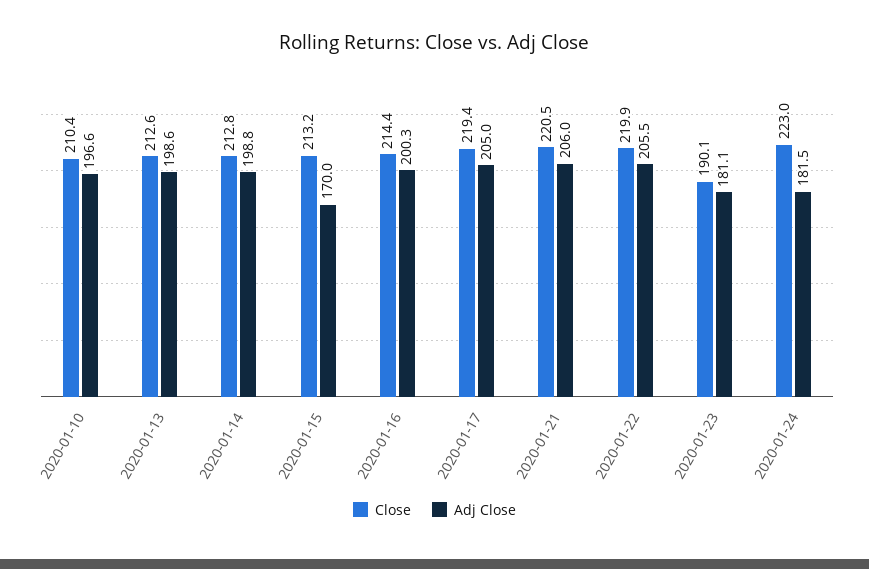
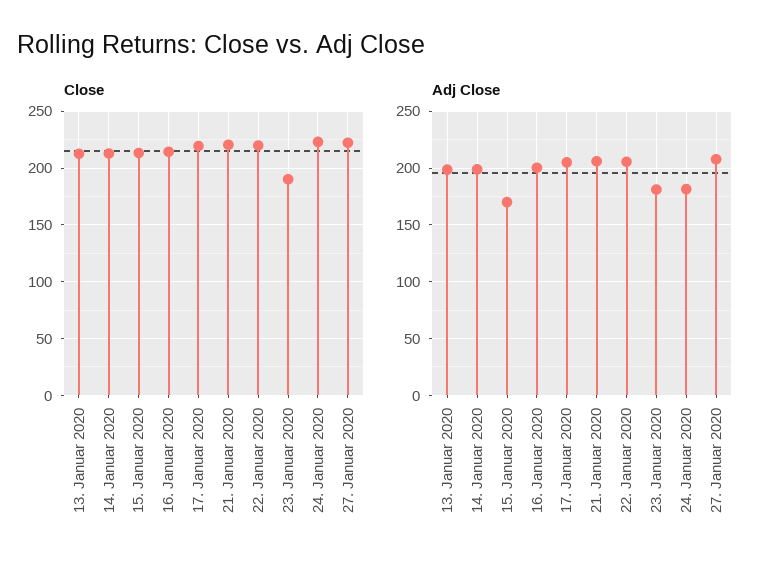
Close, 2020-01-10: 210.4 -> none
Adj Close, 2020-01-10: 196.6 -> none
Close, 27. Januar 2020: none -> 220
Adj Close, 27. Januar 2020: none -> 210

